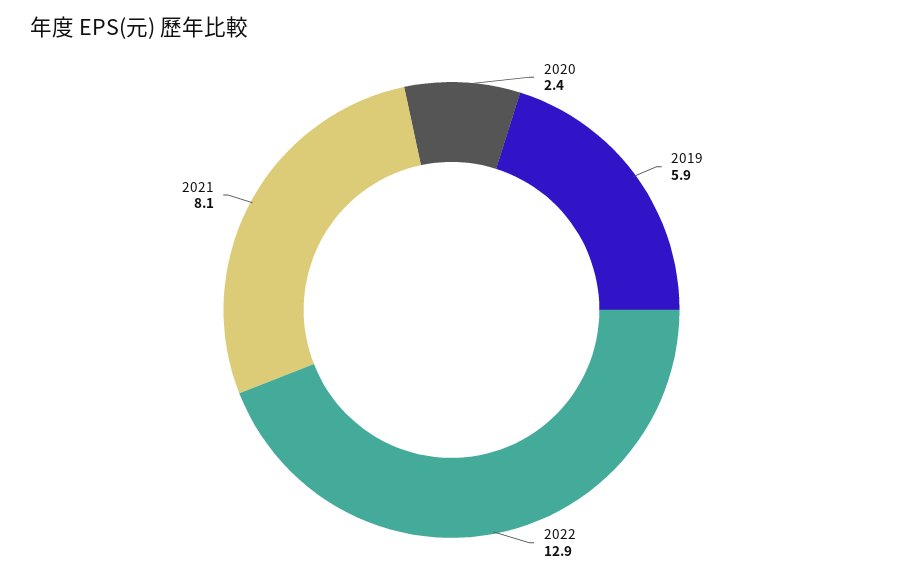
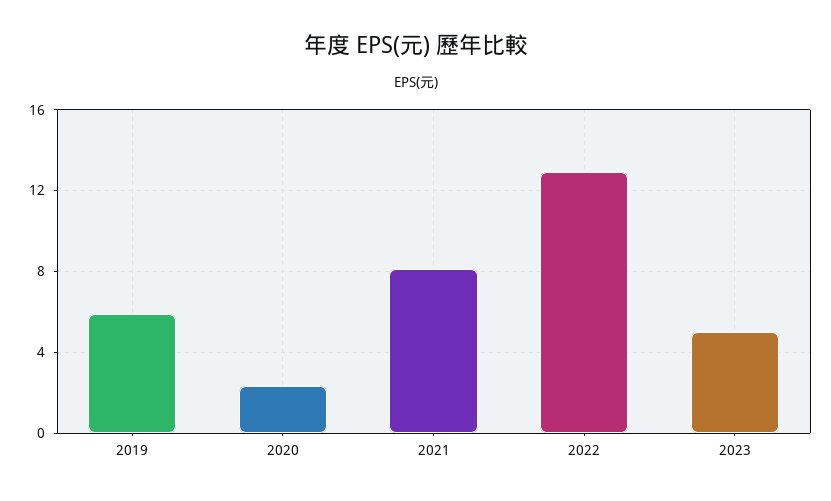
2023: none -> 5

